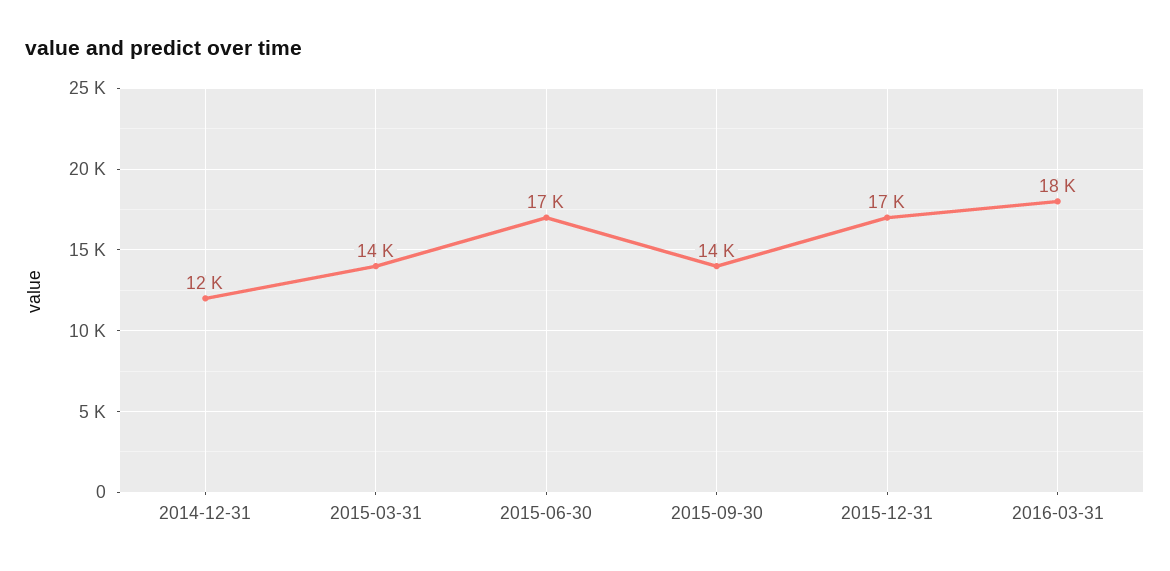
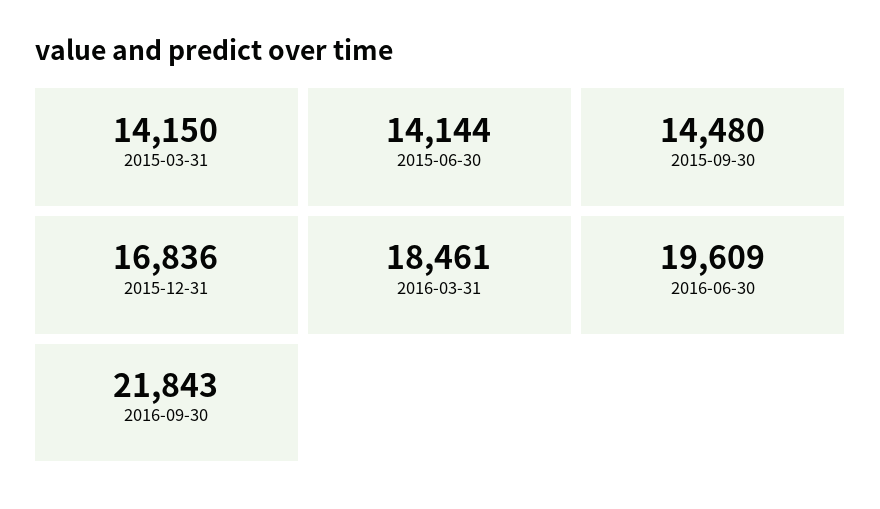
2014-12-31: 12000 -> none
2015-06-30: 17000 -> 14144
2016-06-30: none -> 19609
2016-09-30: none -> 21843

